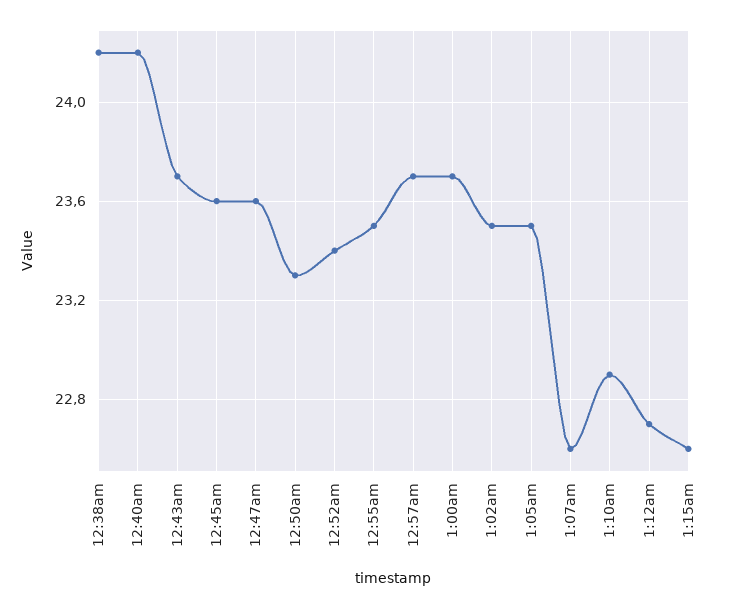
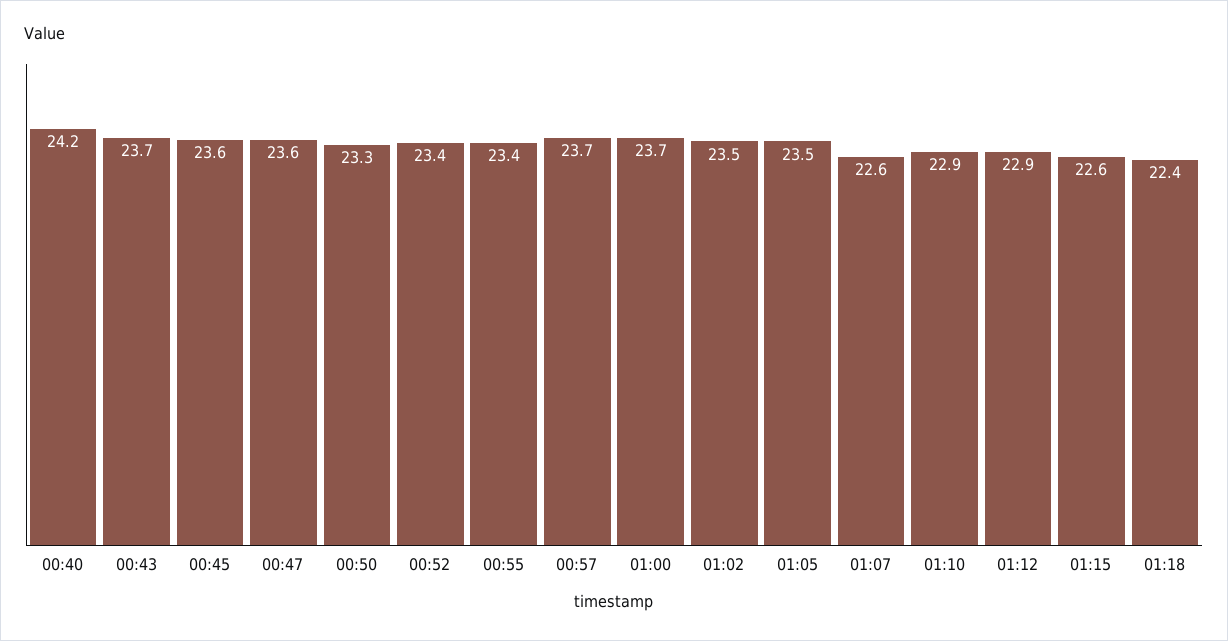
12:38am: 24.2 -> none
12:55am: 23.5 -> 23.4
1:12am: 22.7 -> 22.9
01:18: none -> 22.4

